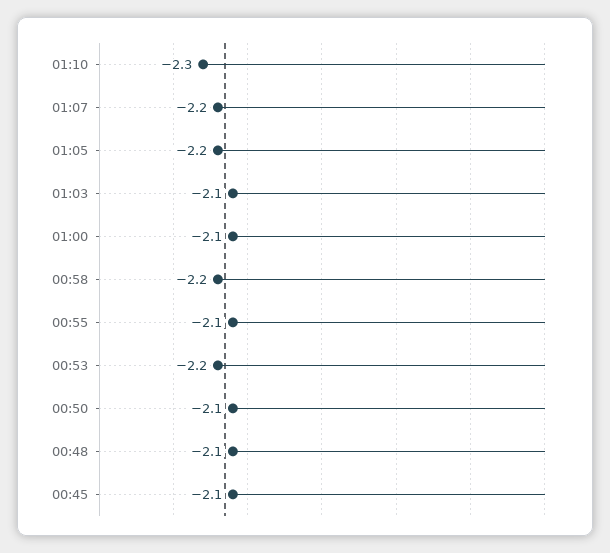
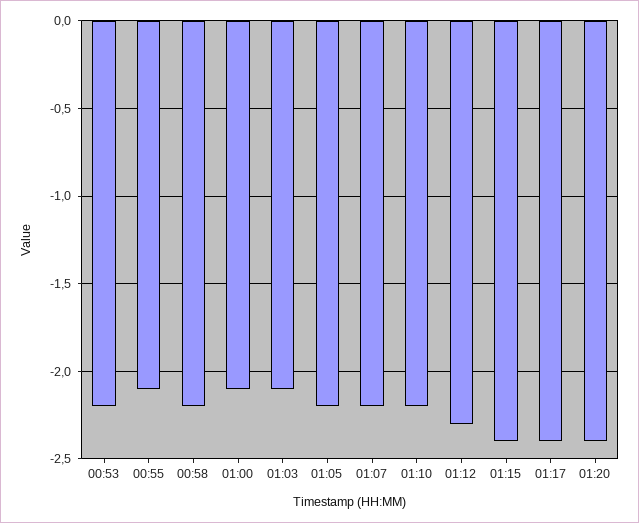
01:10: -2.3 -> -2.2
00:50: -2.1 -> none
00:48: -2.1 -> none
00:45: -2.1 -> none
01:12: none -> -2.3
01:15: none -> -2.4
01:17: none -> -2.4
01:20: none -> -2.4

